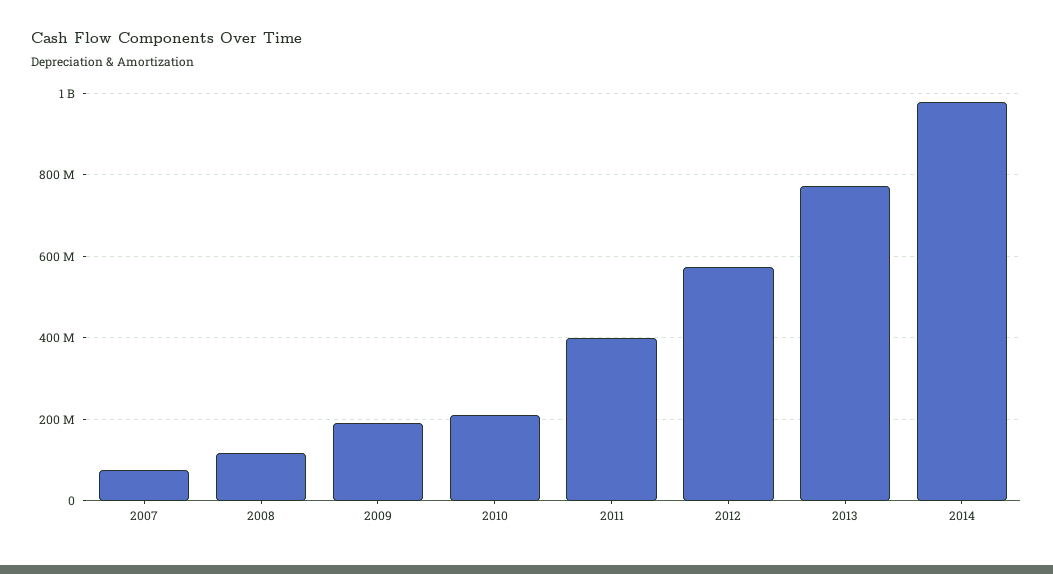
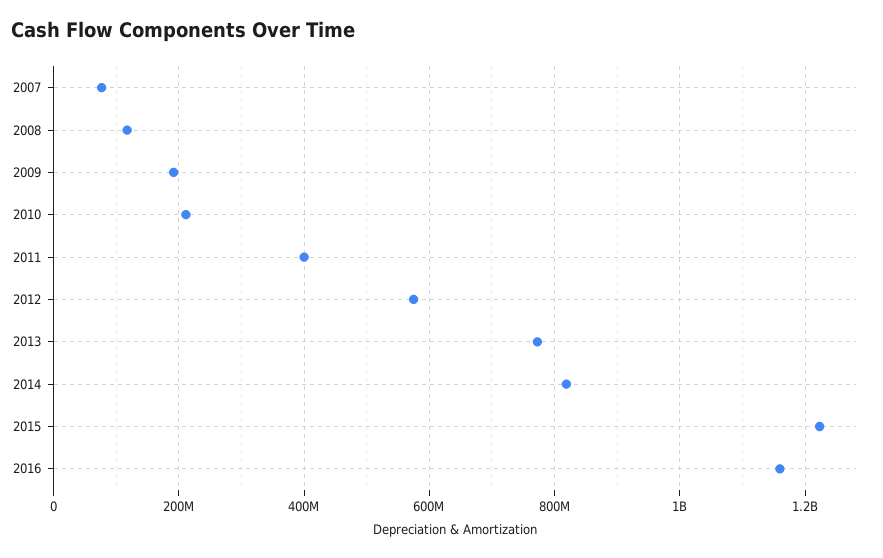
2014: 980000000 -> 820000000
2015: none -> 1220000000
2016: none -> 1160000000

